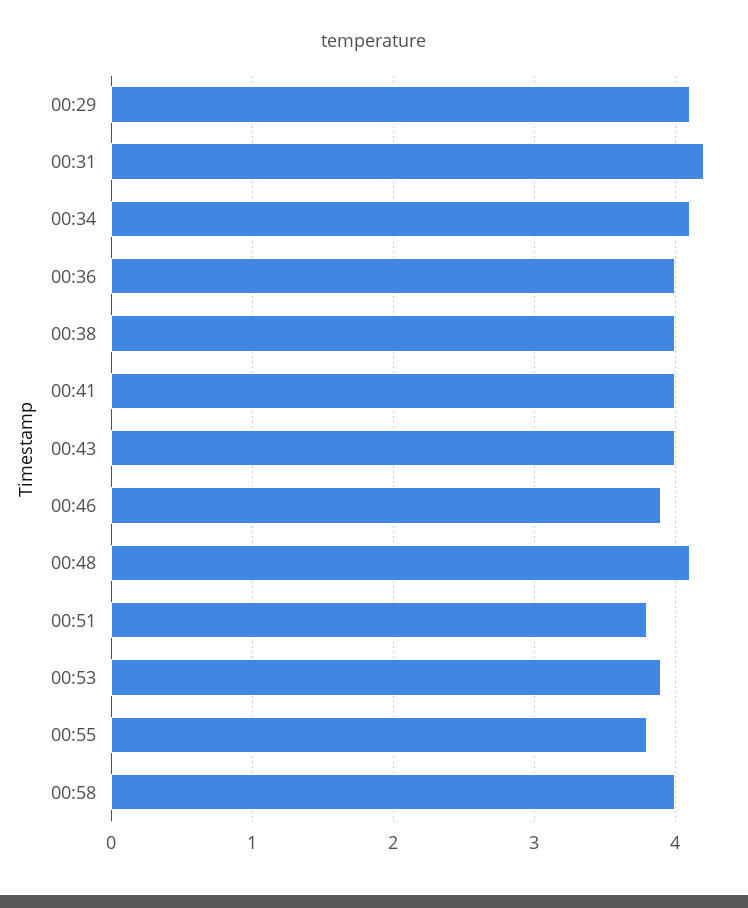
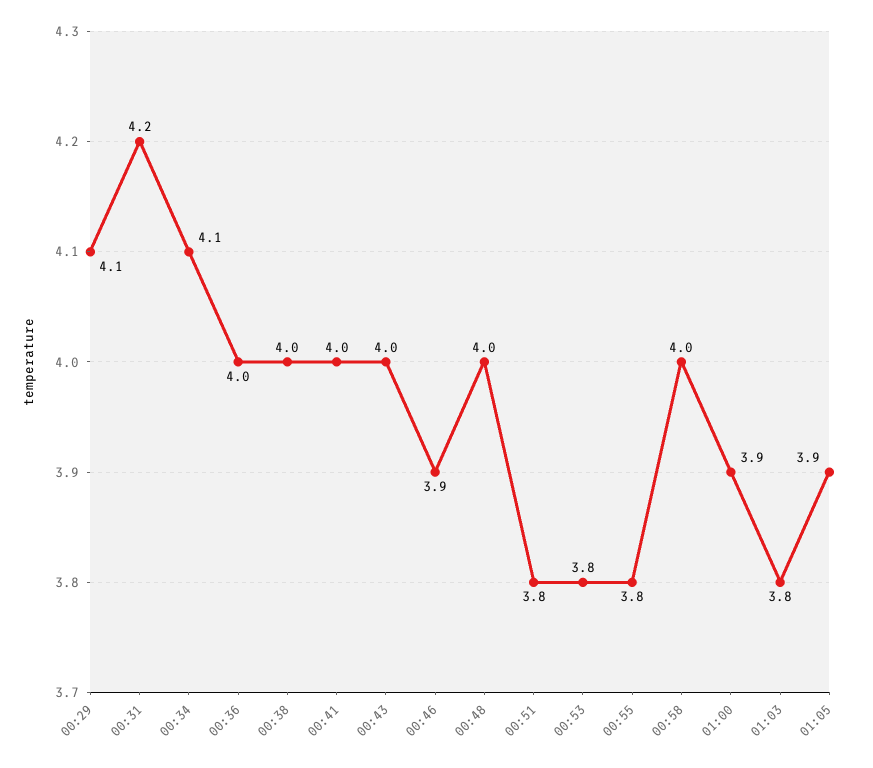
00:48: 4.1 -> 4
00:53: 3.9 -> 3.8
01:00: none -> 3.9
01:03: none -> 3.8
01:05: none -> 3.9

